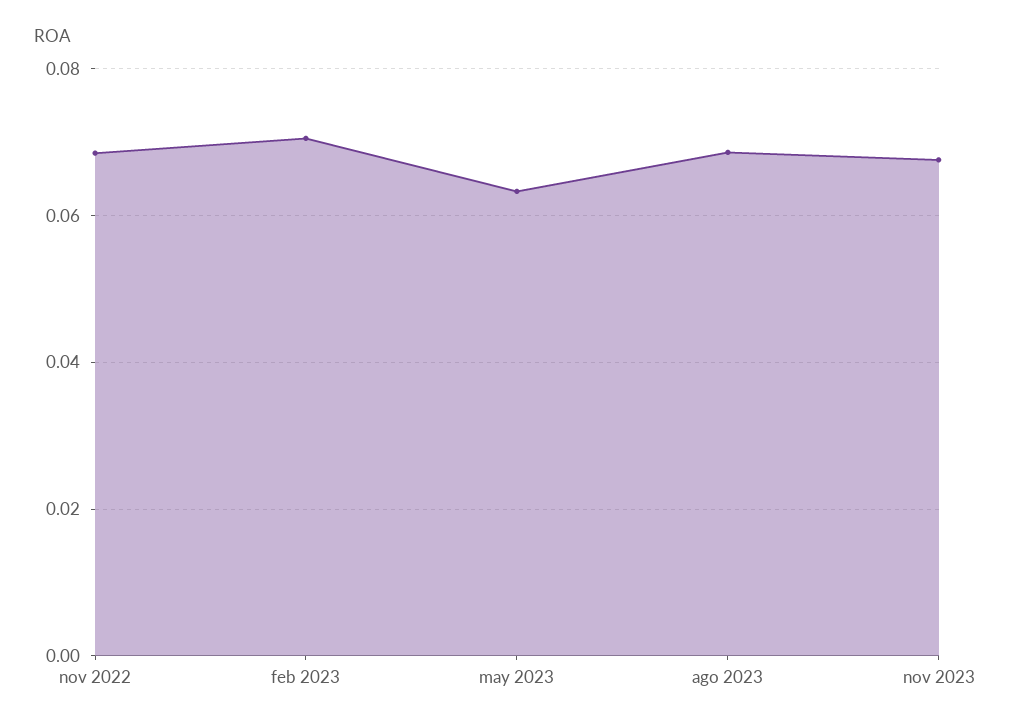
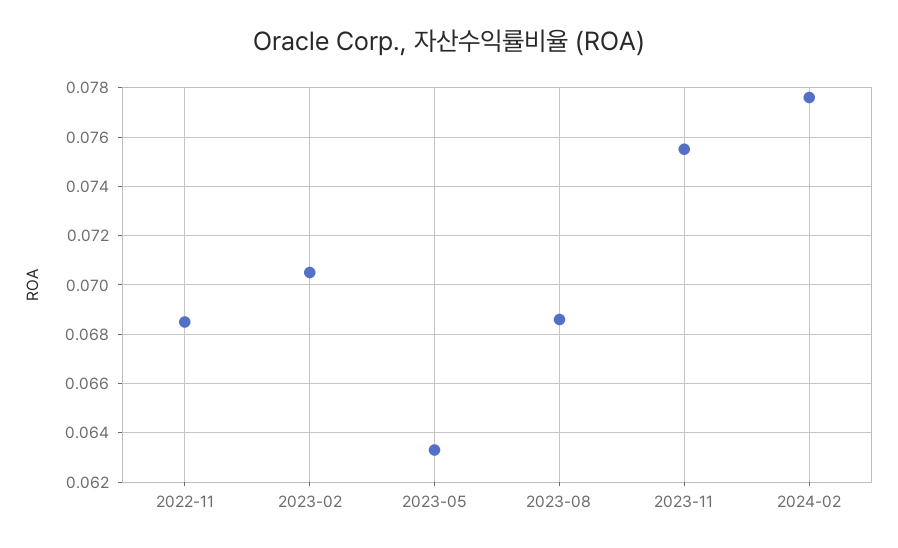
nov 2023: 0.068 -> 0.0755
2024-02: none -> 0.0775

